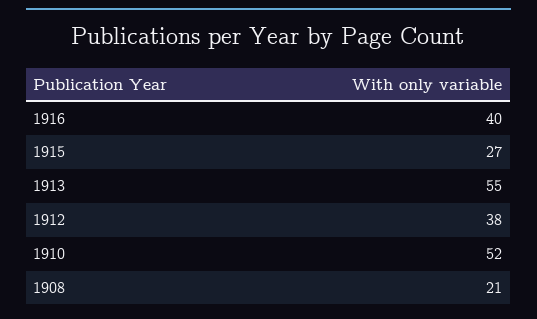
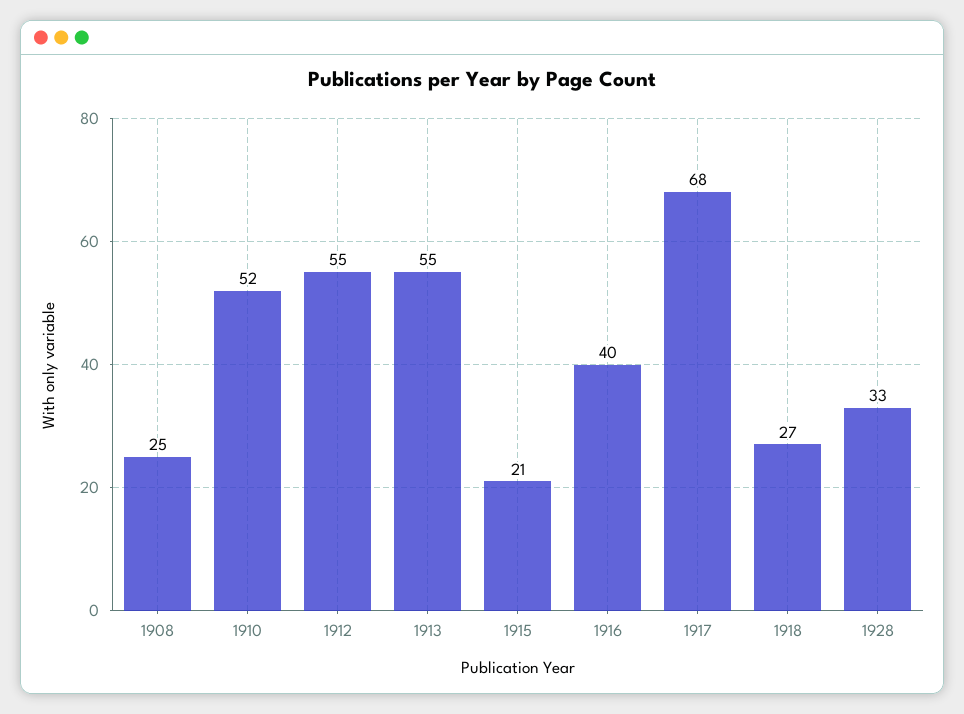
1915: 27 -> 21
1912: 38 -> 55
1908: 21 -> 25
1917: none -> 68
1918: none -> 27
1928: none -> 33

